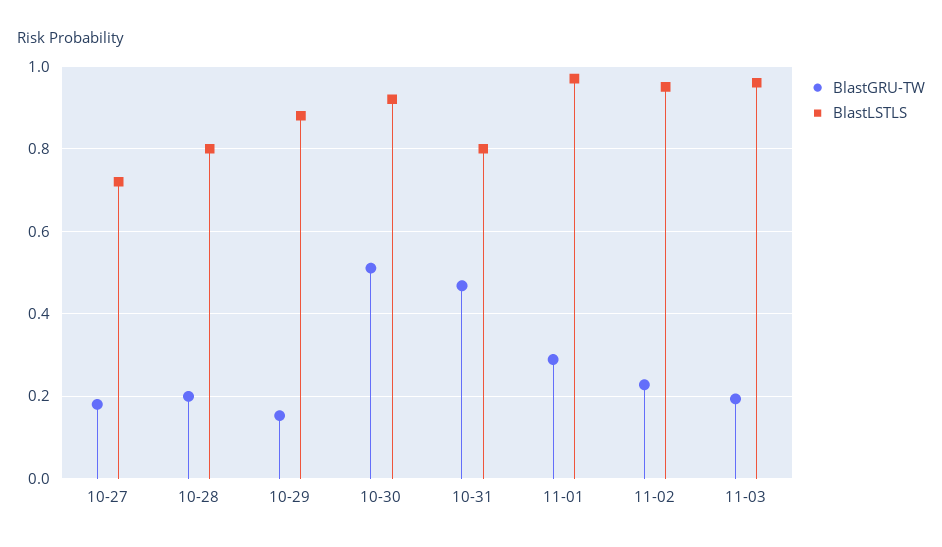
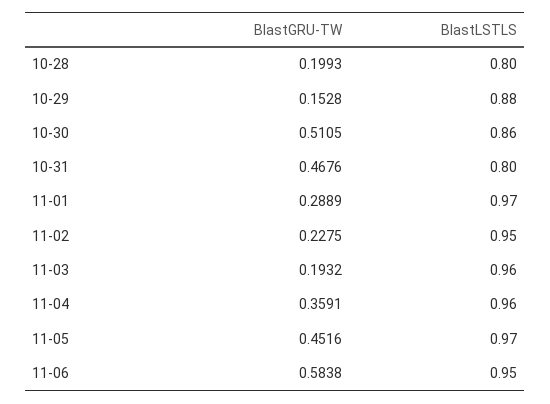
BlastGRU-TW, 10-27: 0.18 -> none
BlastLSTLS, 10-27: 0.72 -> none
BlastLSTLS, 10-30: 0.92 -> 0.86
BlastGRU-TW, 11-04: none -> 0.3591
BlastLSTLS, 11-04: none -> 0.96
BlastGRU-TW, 11-05: none -> 0.4516
BlastLSTLS, 11-05: none -> 0.97
BlastGRU-TW, 11-06: none -> 0.5838
BlastLSTLS, 11-06: none -> 0.95

